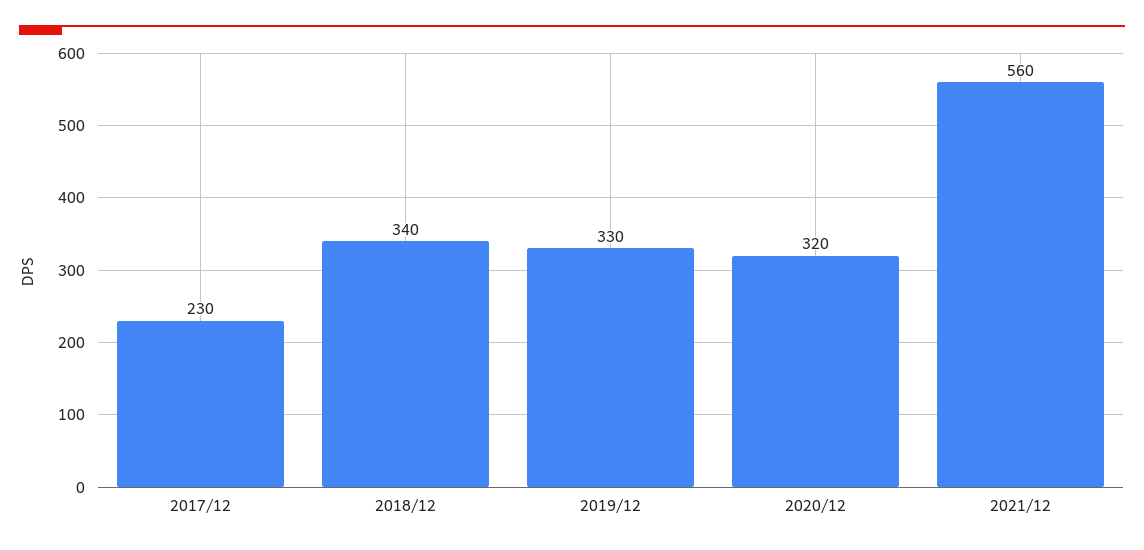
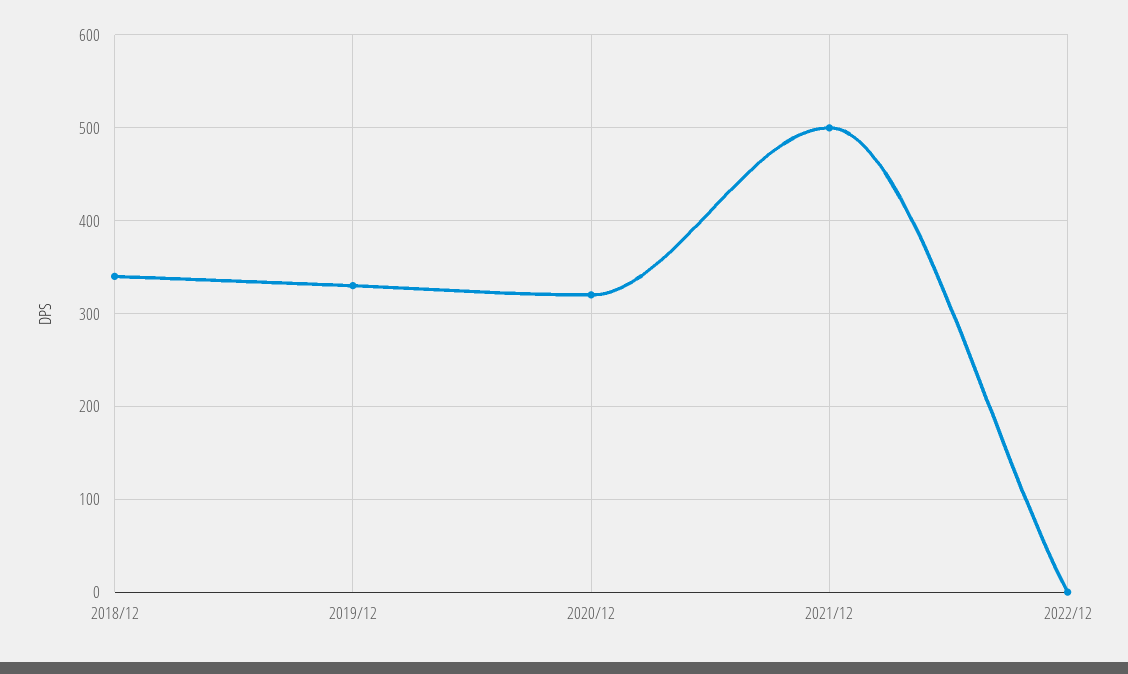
2017/12: 230 -> none
2021/12: 560 -> 500
2022/12: none -> 0

